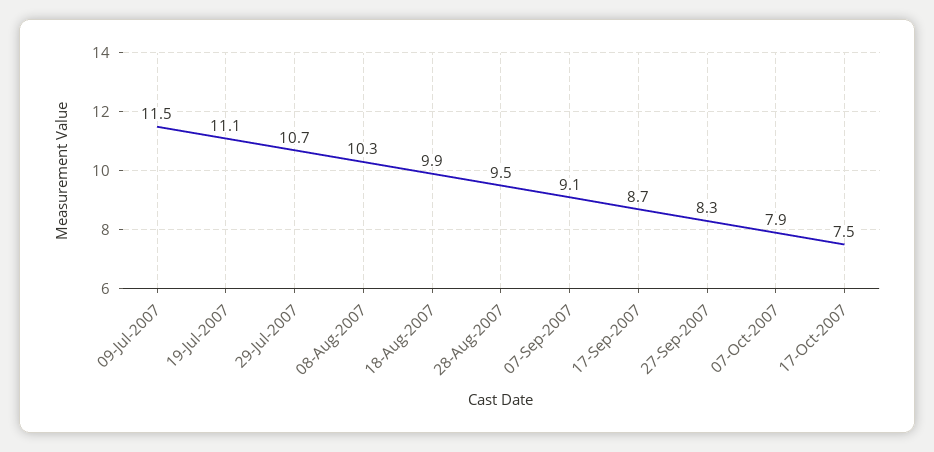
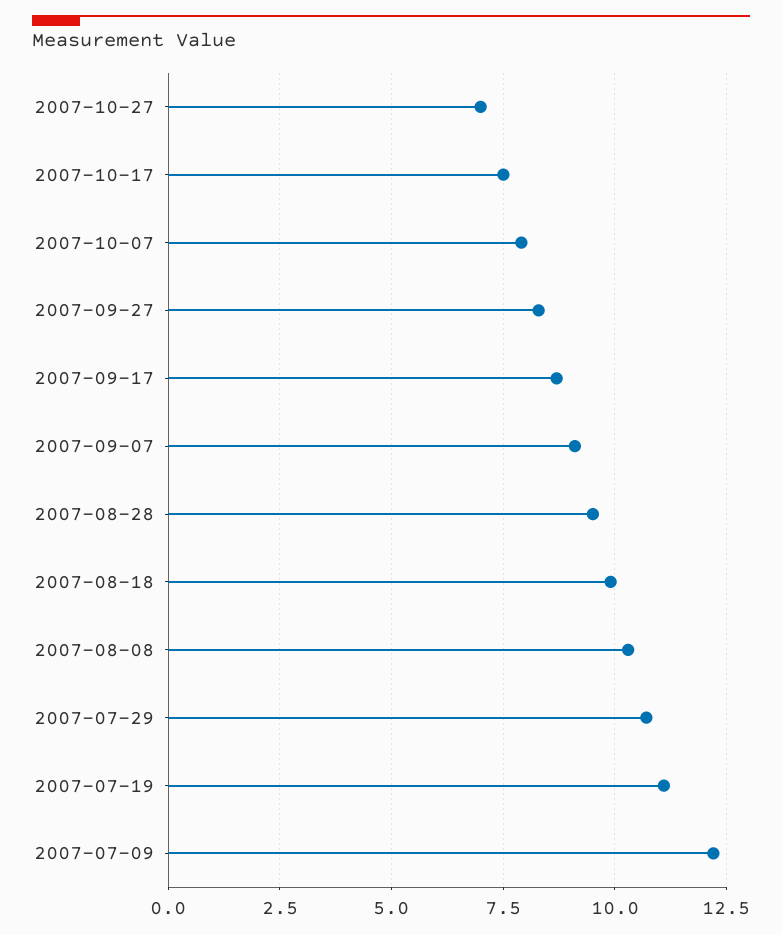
09-Jul-2007: 11.5 -> 12.25
2007-10-27: none -> 7

